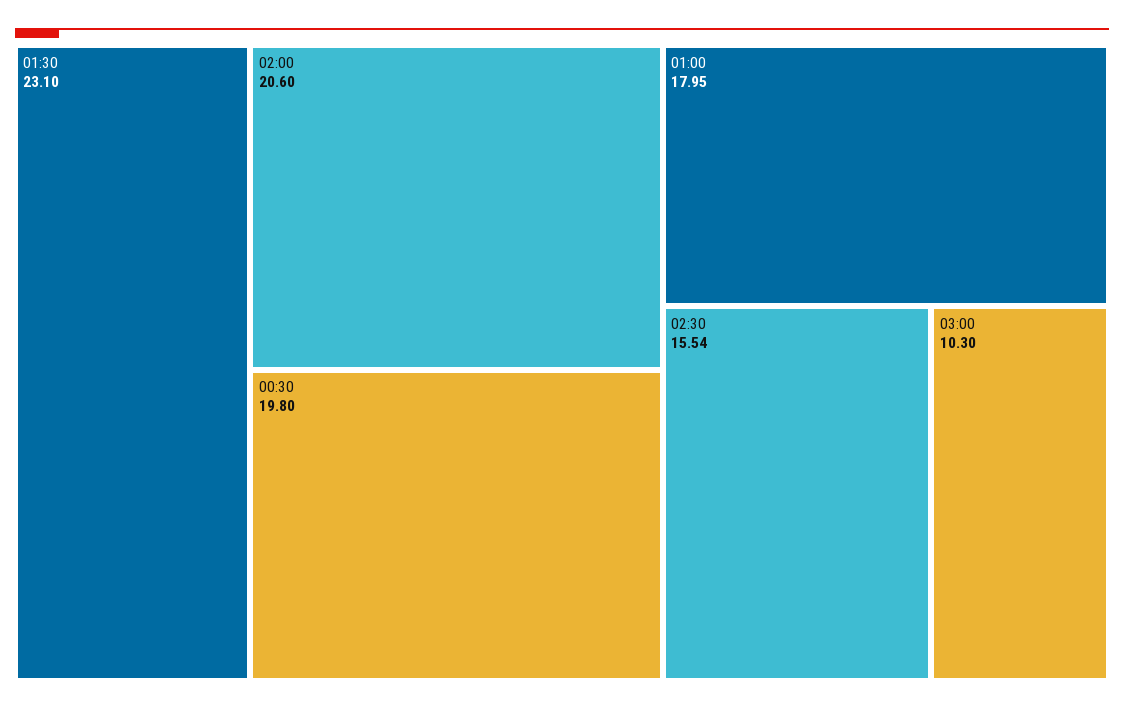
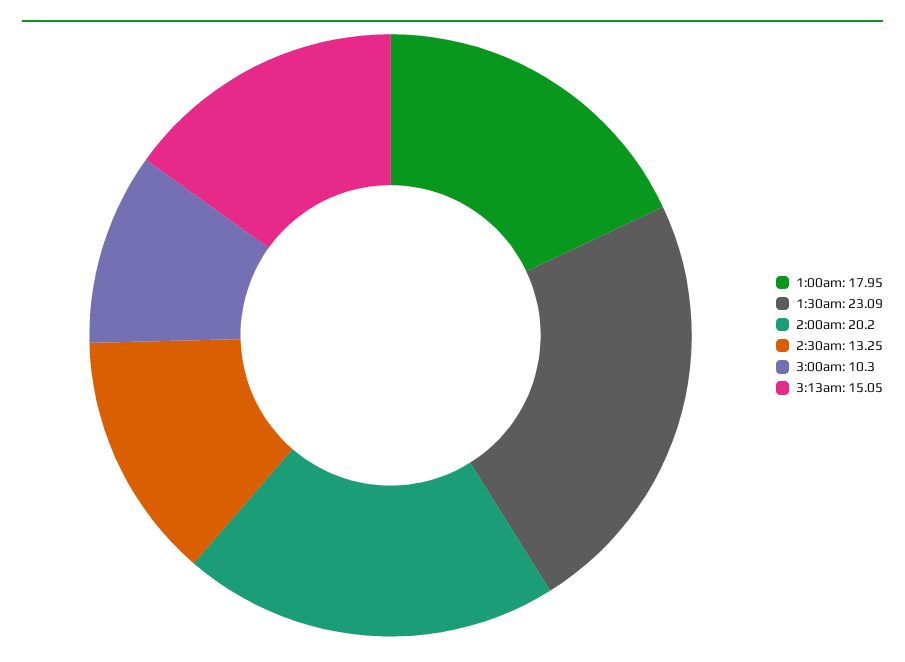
01:30: 23.1 -> 23.09
02:00: 20.6 -> 20.2
00:30: 19.8 -> none
02:30: 15.54 -> 13.25
3:13am: none -> 15.05

